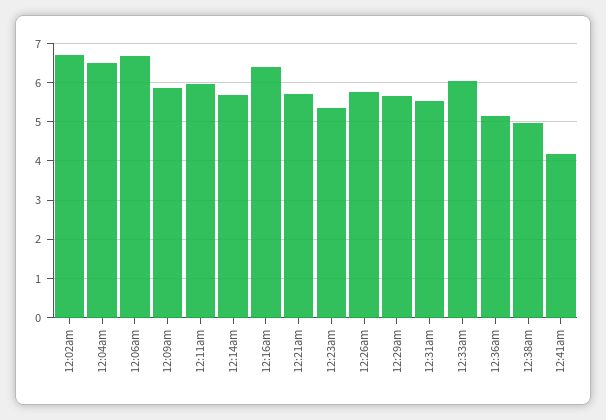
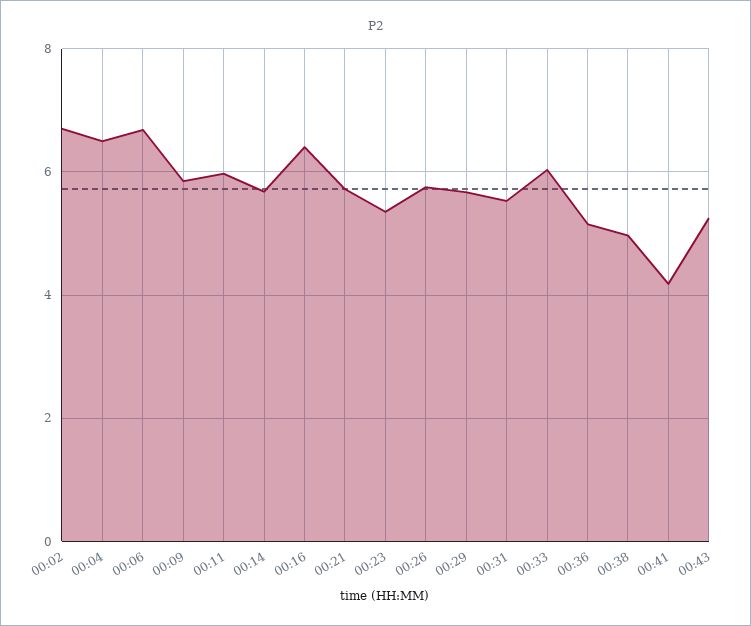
00:43: none -> 5.2

